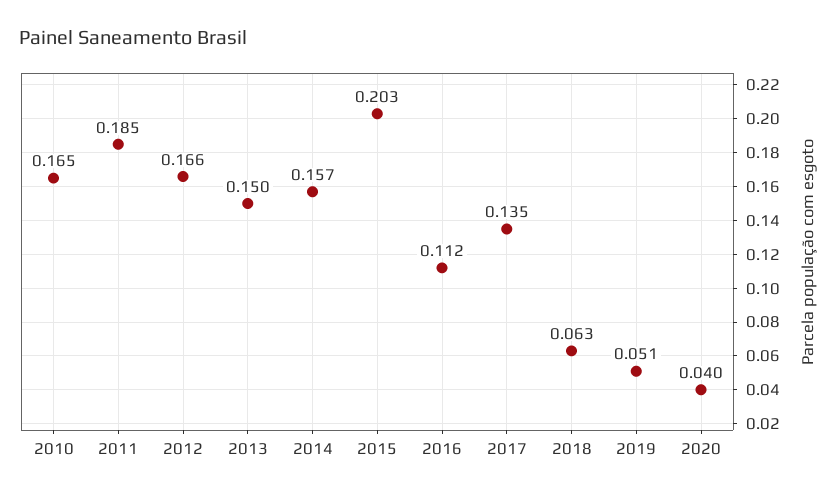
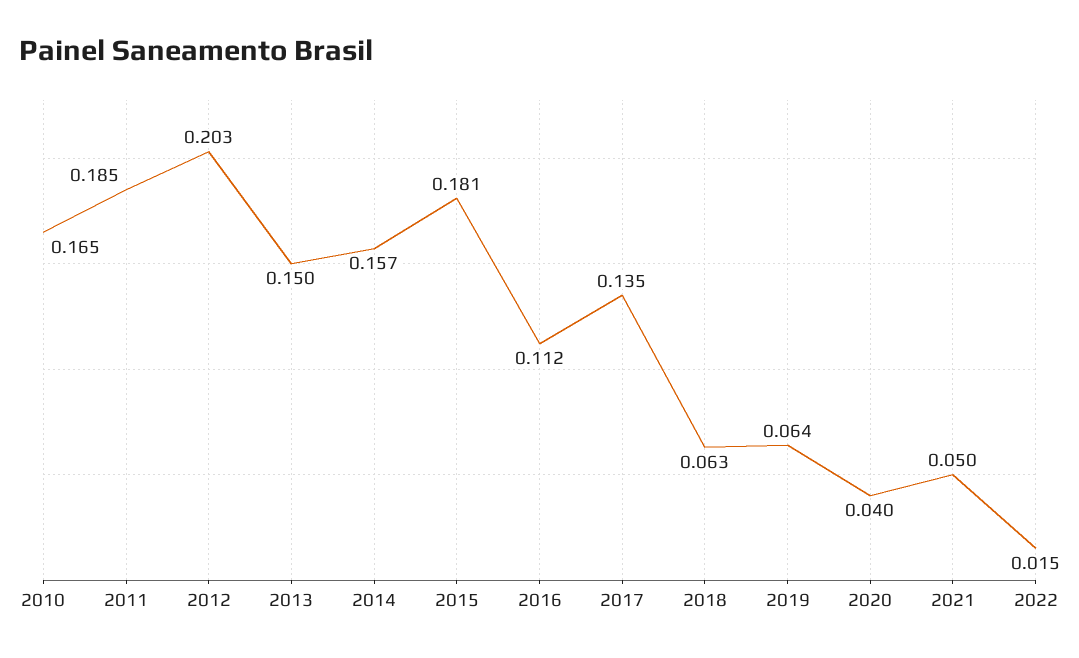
2012: 0.166 -> 0.203
2015: 0.203 -> 0.181
2019: 0.051 -> 0.064
2021: none -> 0.05
2022: none -> 0.015

